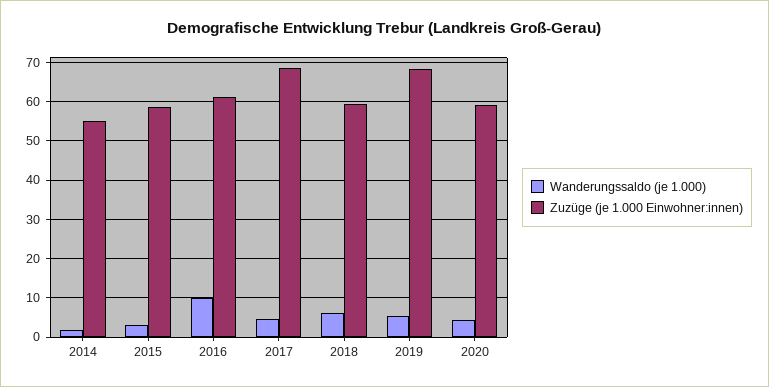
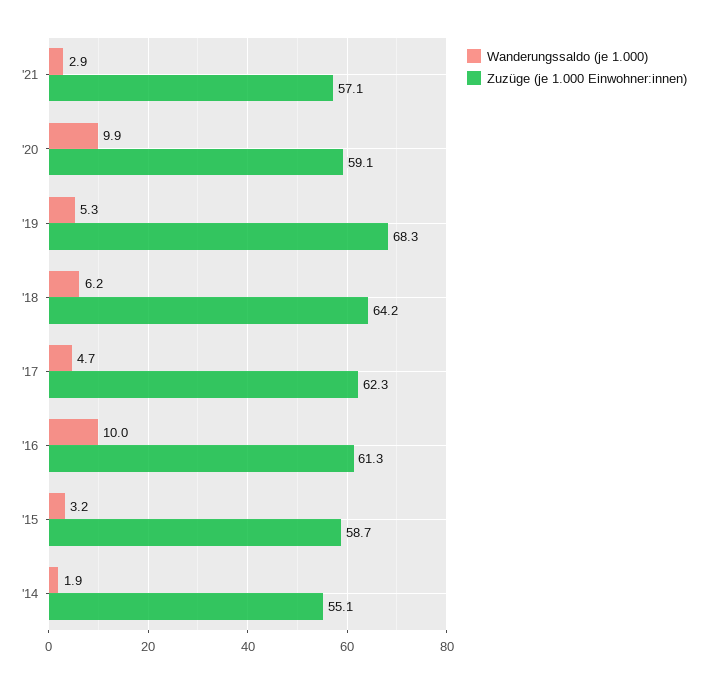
Zuzüge (je 1.000 Einwohner:innen), 2017: 68 -> 62.3
Zuzüge (je 1.000 Einwohner:innen), 2018: 60 -> 64.2
Wanderungssaldo (je 1.000), 2020: 4 -> 9.9
Wanderungssaldo (je 1.000), '21: none -> 2.9
Zuzüge (je 1.000 Einwohner:innen), '21: none -> 57.1

